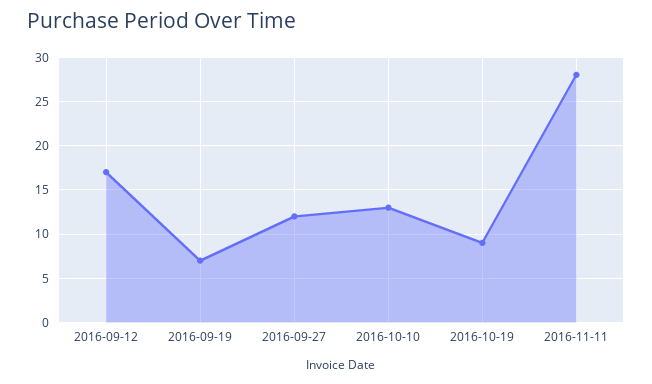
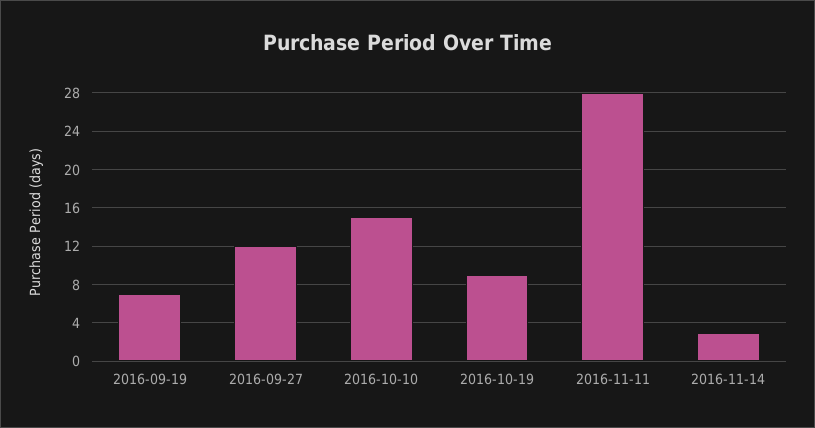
2016-09-12: 17 -> none
2016-10-10: 13 -> 15
2016-11-14: none -> 3

